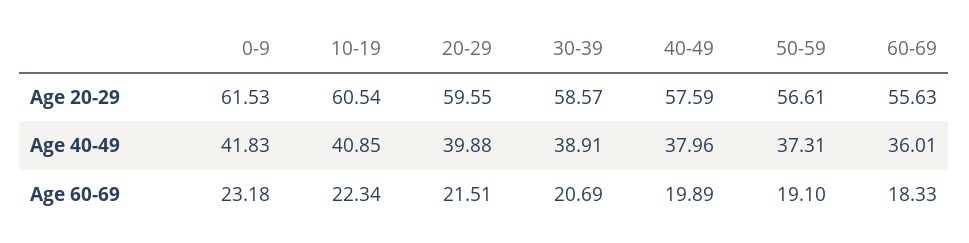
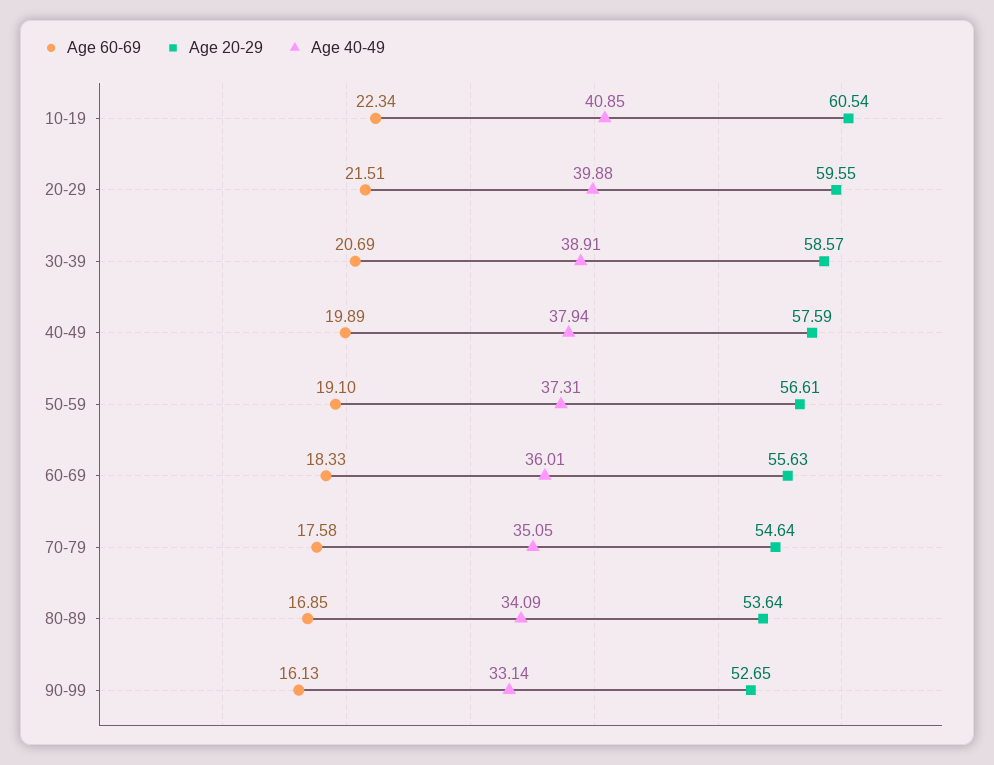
Age 20-29, 0-9: 61.53 -> none
Age 40-49, 0-9: 41.83 -> none
Age 40-49, 40-49: 37.96 -> 37.94
Age 60-69, 0-9: 23.18 -> none
Age 60-69, 70-79: none -> 17.58
Age 20-29, 70-79: none -> 54.64
Age 40-49, 70-79: none -> 35.05
Age 60-69, 80-89: none -> 16.85
Age 20-29, 80-89: none -> 53.64
Age 40-49, 80-89: none -> 34.09
Age 60-69, 90-99: none -> 16.13
Age 20-29, 90-99: none -> 52.65
Age 40-49, 90-99: none -> 33.14

